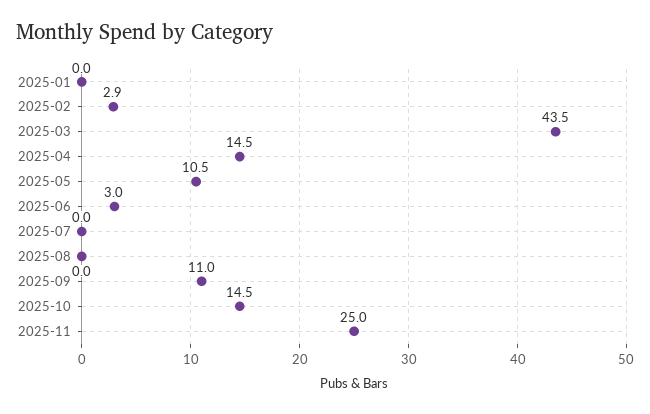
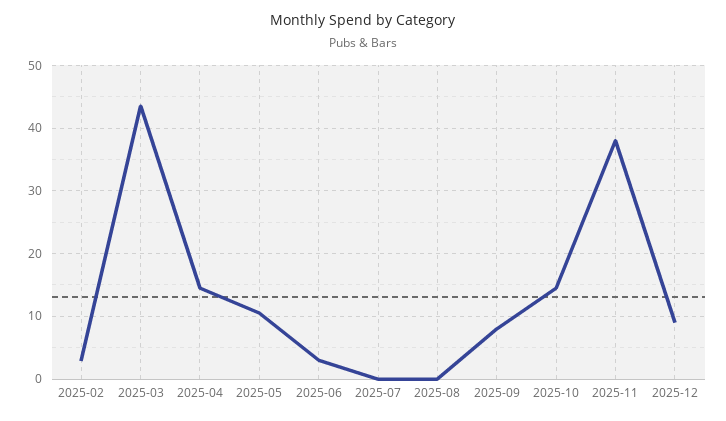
2025-01: 0 -> none
2025-09: 11 -> 8
2025-11: 25 -> 38
2025-12: none -> 9

